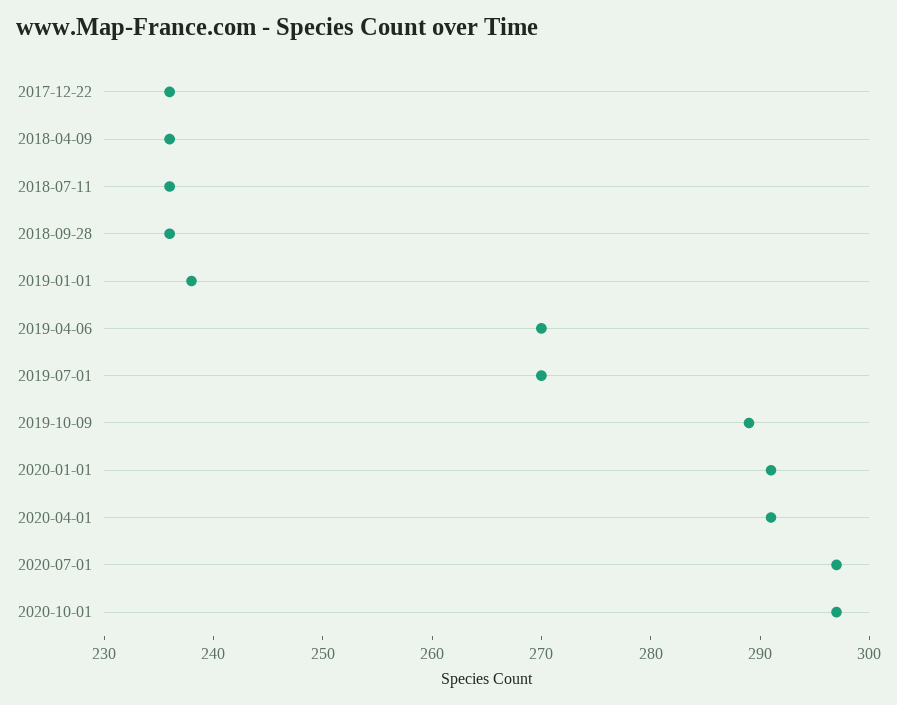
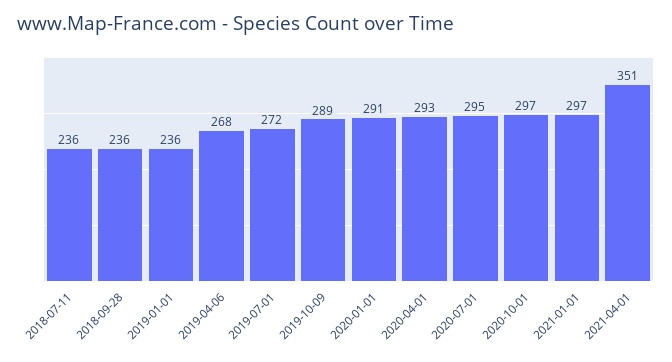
2017-12-22: 236 -> none
2018-04-09: 236 -> none
2019-01-01: 238 -> 236
2019-04-06: 270 -> 268
2019-07-01: 270 -> 272
2020-04-01: 291 -> 293
2020-07-01: 297 -> 295
2021-01-01: none -> 297
2021-04-01: none -> 351

